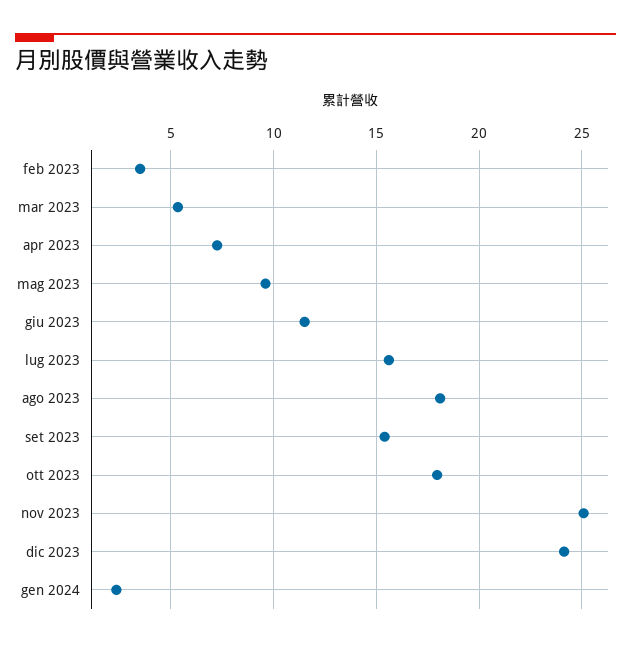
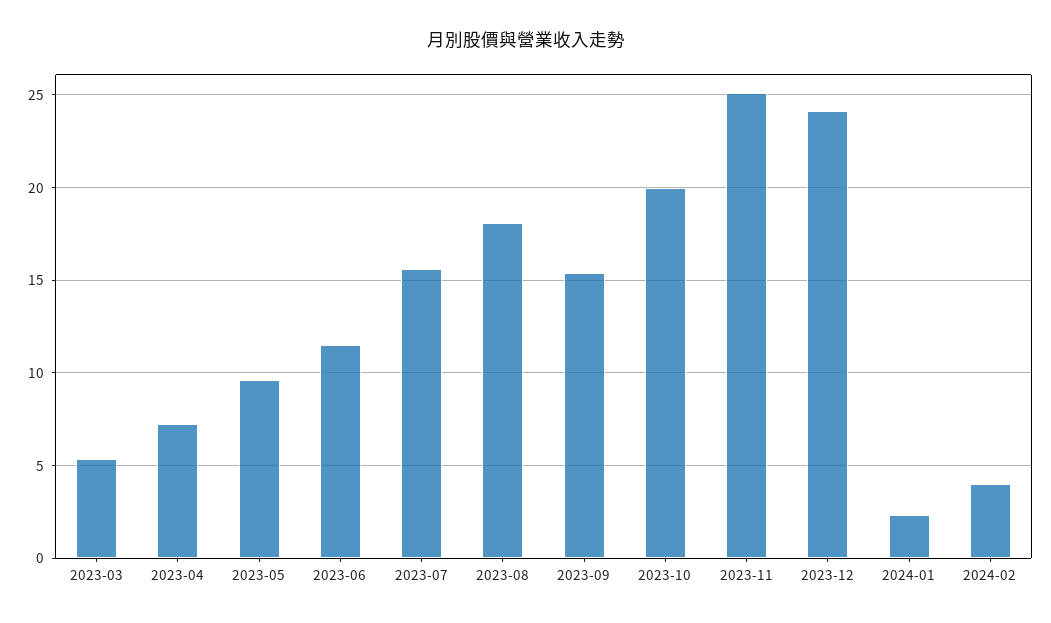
feb 2023: 3.5 -> none
ott 2023: 18 -> 20
2024-02: none -> 4

